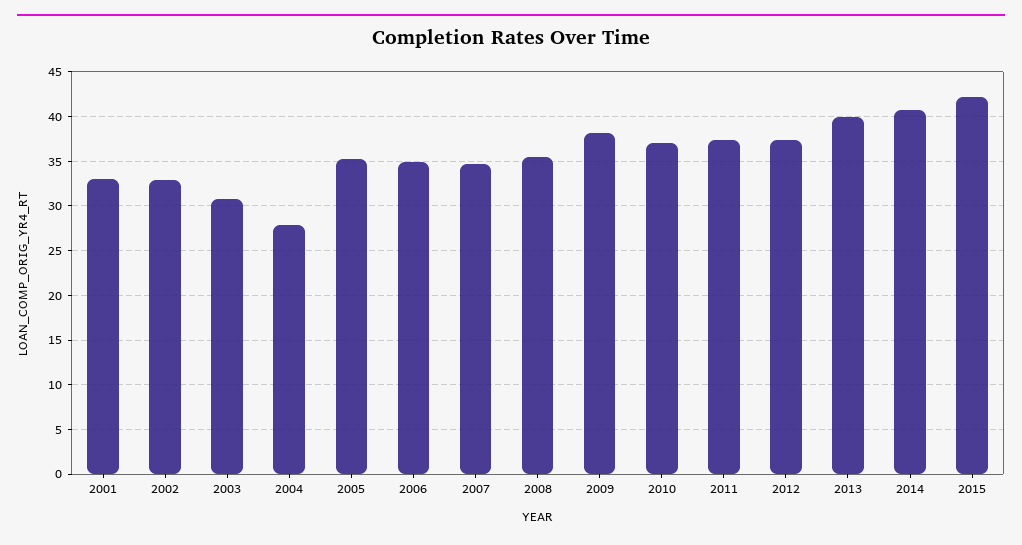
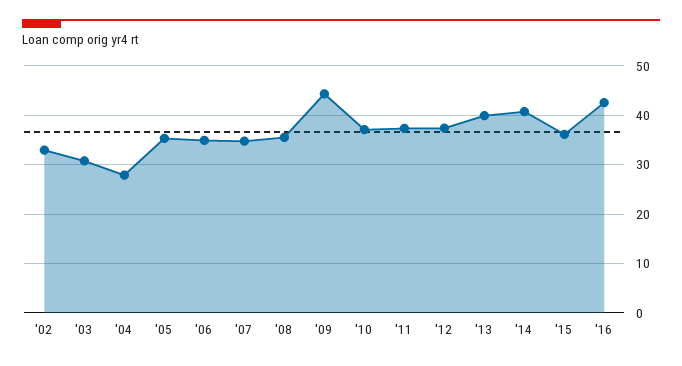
2001: 33 -> none
2009: 38 -> 44
2015: 42 -> 36
'16: none -> 42

